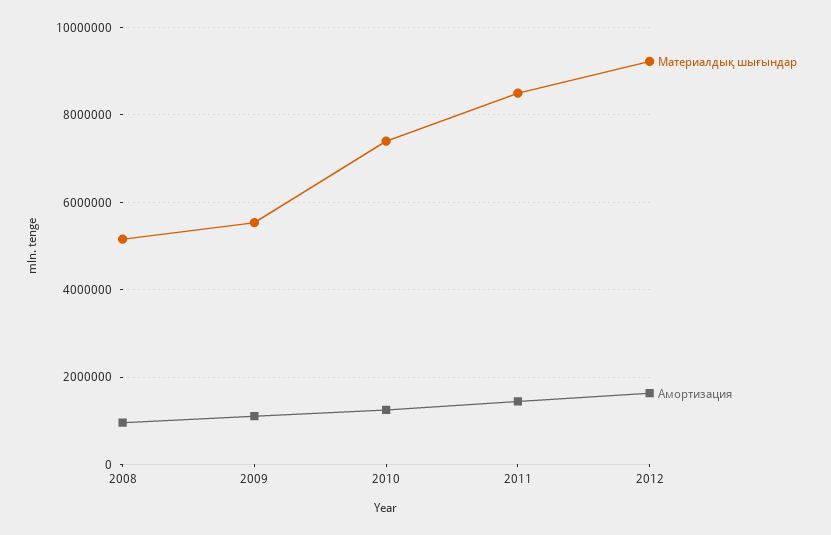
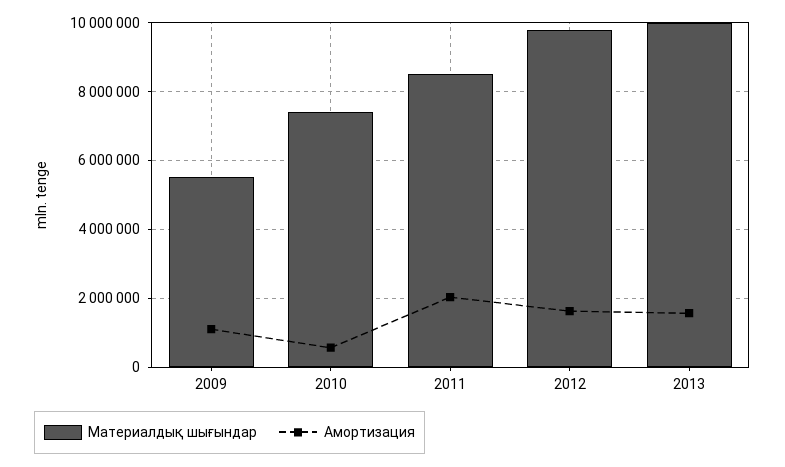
Материалдық шығындар, 2008: 5200000 -> none
Амортизация, 2008: 1000000 -> none
Амортизация, 2010: 1200000 -> 600000
Амортизация, 2011: 1400000 -> 2000000
Материалдық шығындар, 2012: 9200000 -> 9800000
Материалдық шығындар, 2013: none -> 10000000
Амортизация, 2013: none -> 1600000

